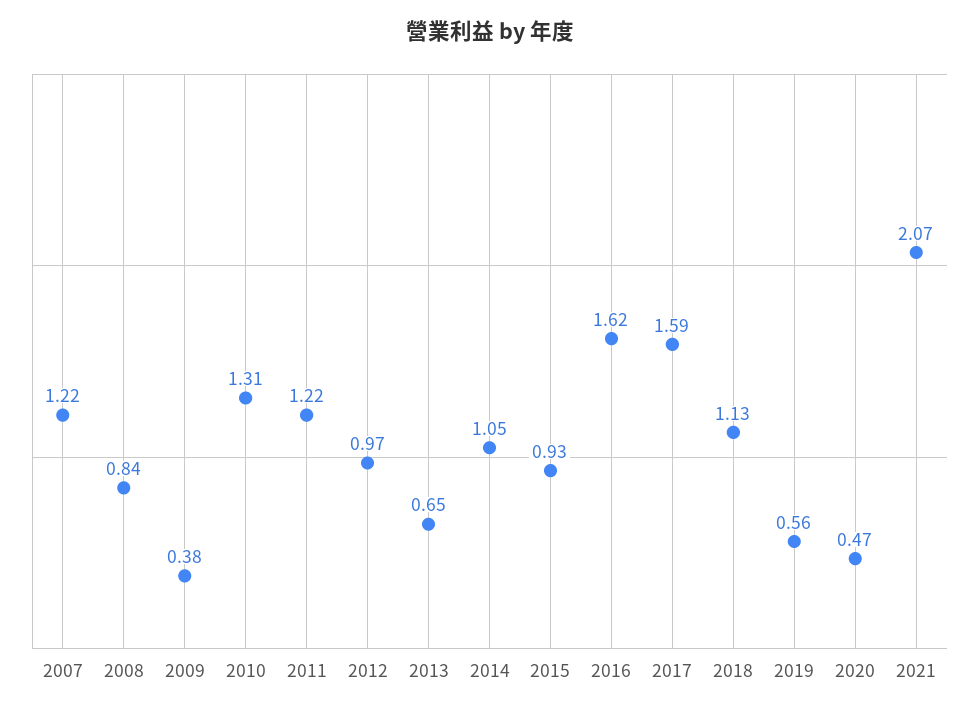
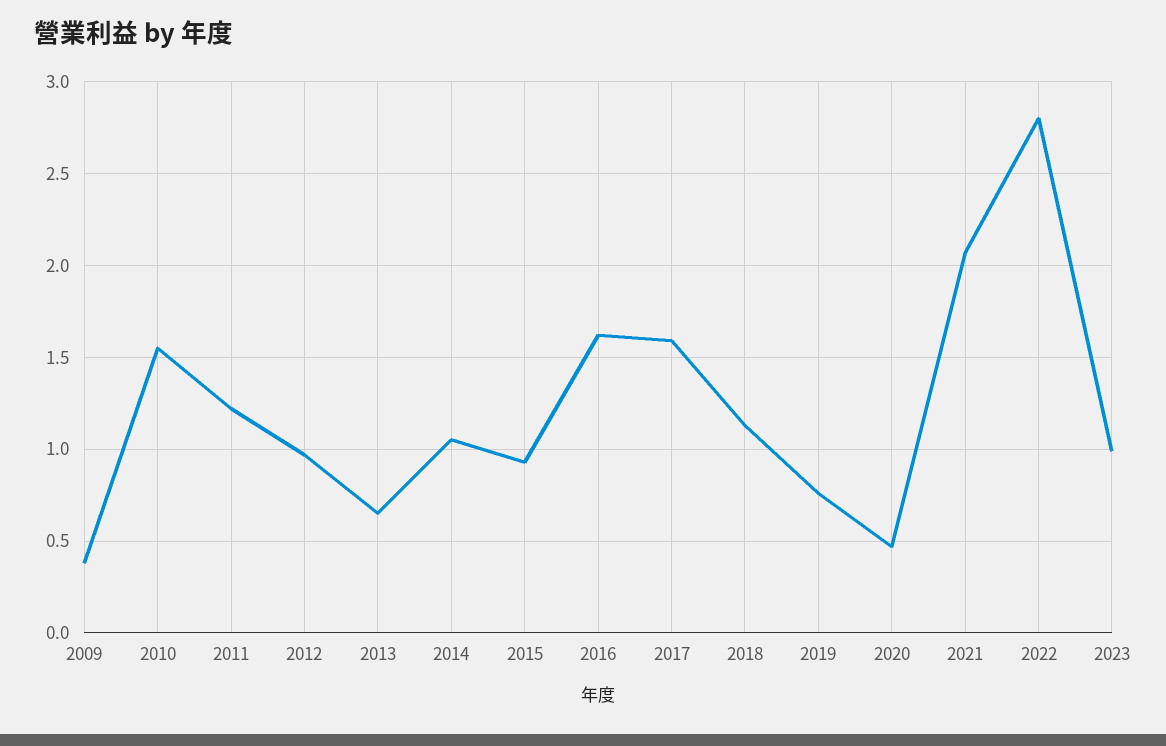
2007: 1.22 -> none
2008: 0.84 -> none
2010: 1.31 -> 1.55
2019: 0.56 -> 0.75
2022: none -> 2.8
2023: none -> 1

